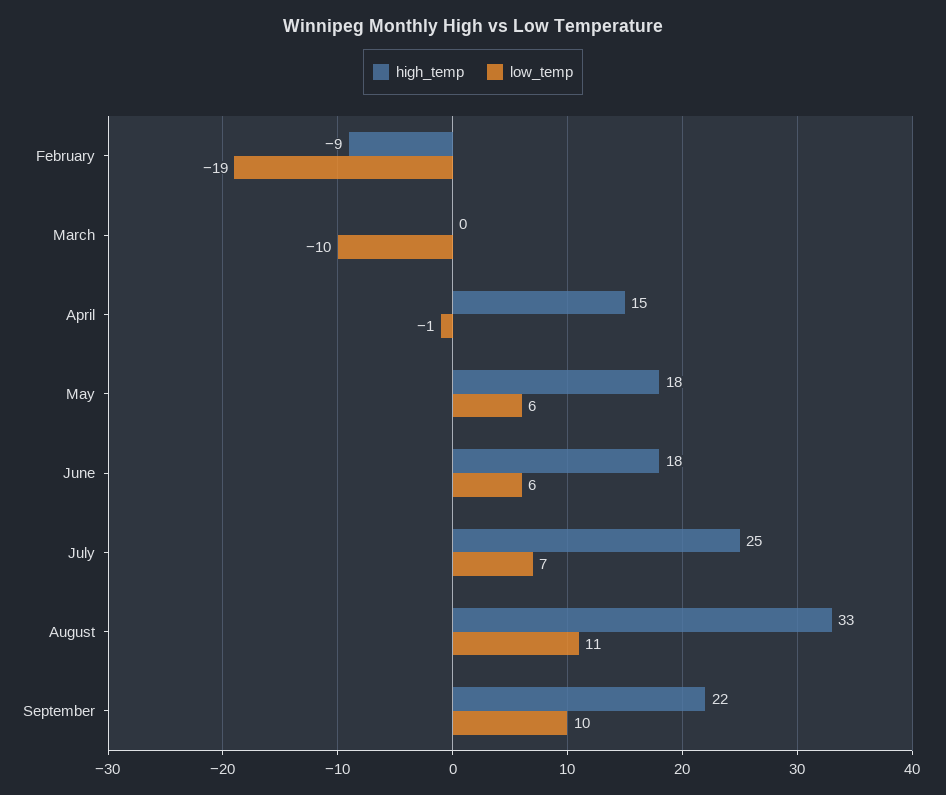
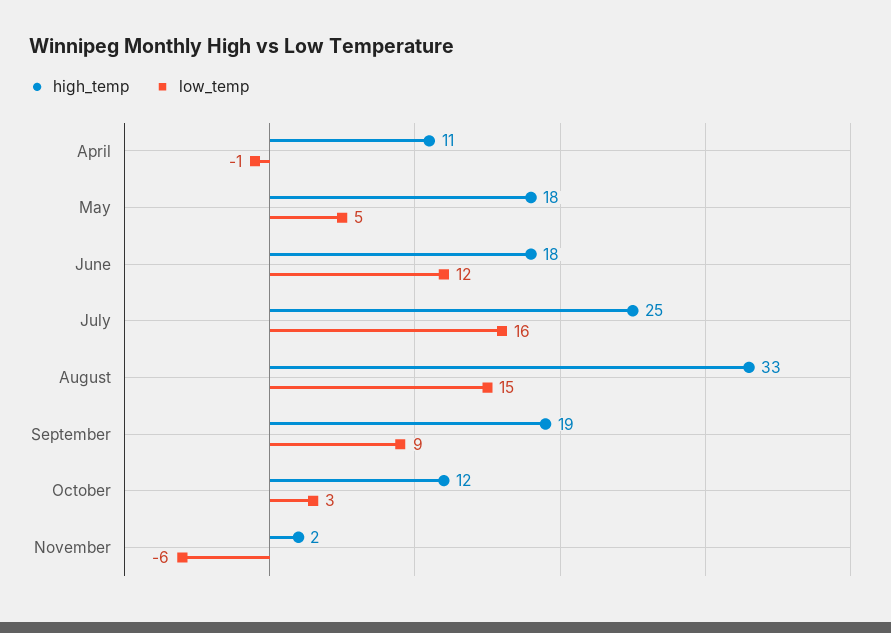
high_temp, February: -9 -> none
low_temp, February: -19 -> none
high_temp, March: 0 -> none
low_temp, March: -10 -> none
high_temp, April: 15 -> 11
low_temp, May: 6 -> 5
low_temp, June: 6 -> 12
low_temp, July: 7 -> 16
low_temp, August: 11 -> 15
high_temp, September: 22 -> 19
low_temp, September: 10 -> 9
high_temp, October: none -> 12
low_temp, October: none -> 3
high_temp, November: none -> 2
low_temp, November: none -> -6

